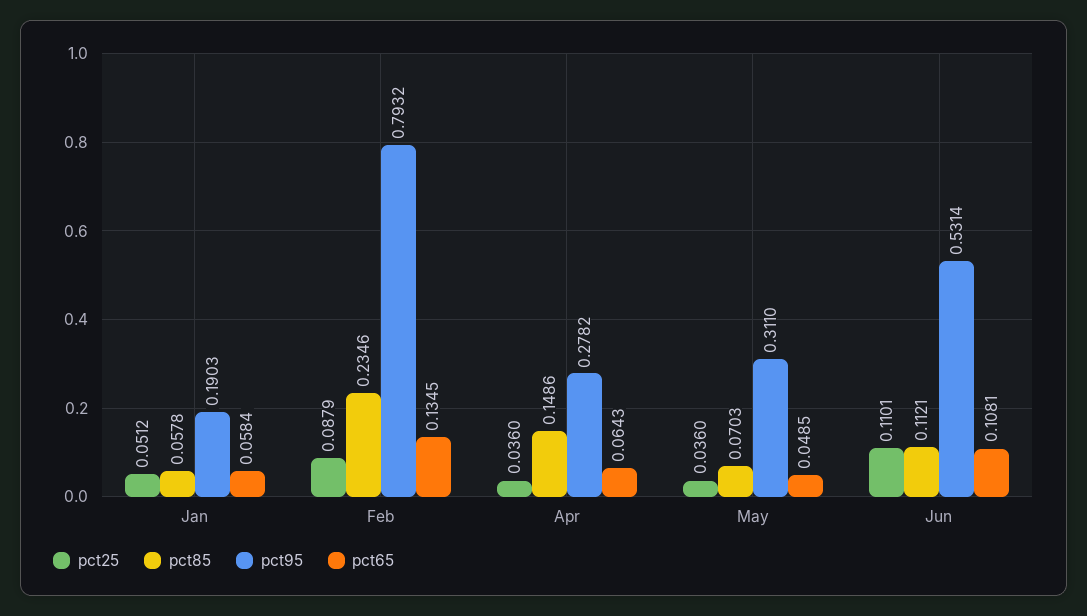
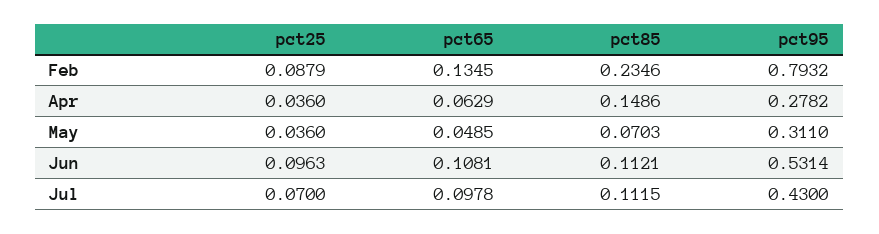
pct25, Jan: 0.0512 -> none
pct85, Jan: 0.0578 -> none
pct95, Jan: 0.1903 -> none
pct65, Jan: 0.0584 -> none
pct65, Apr: 0.0643 -> 0.0629
pct25, Jun: 0.1101 -> 0.0963
pct25, Jul: none -> 0.07
pct65, Jul: none -> 0.0978
pct85, Jul: none -> 0.1115
pct95, Jul: none -> 0.43

